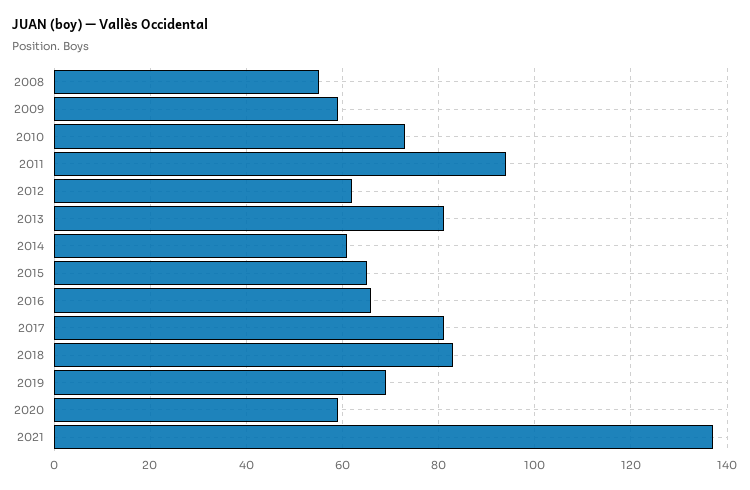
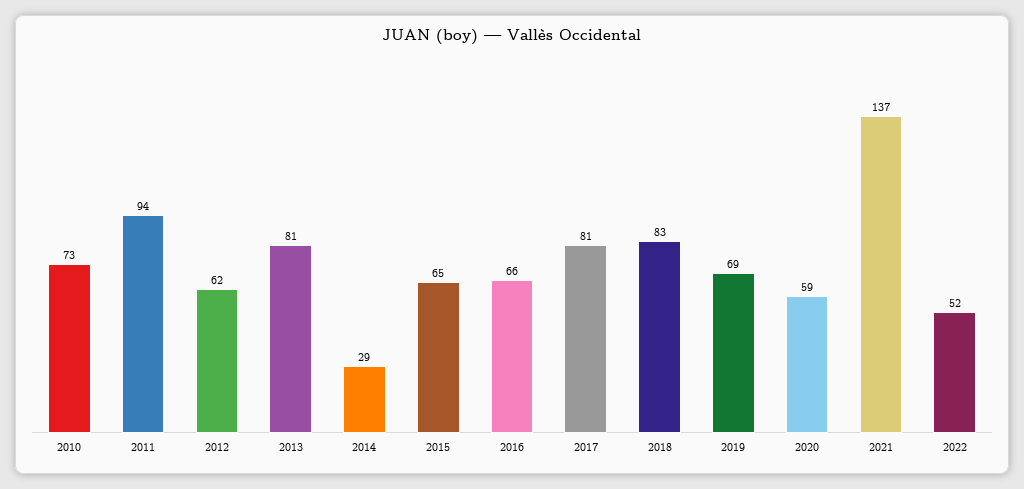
2008: 55 -> none
2009: 60 -> none
2014: 60 -> 29
2022: none -> 52

